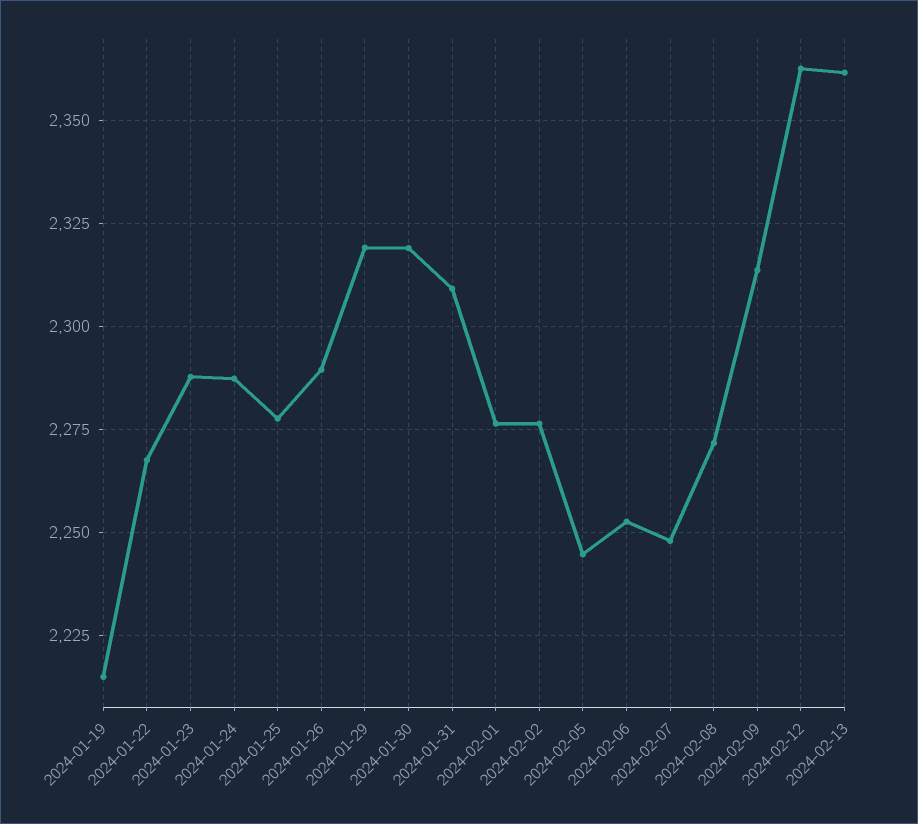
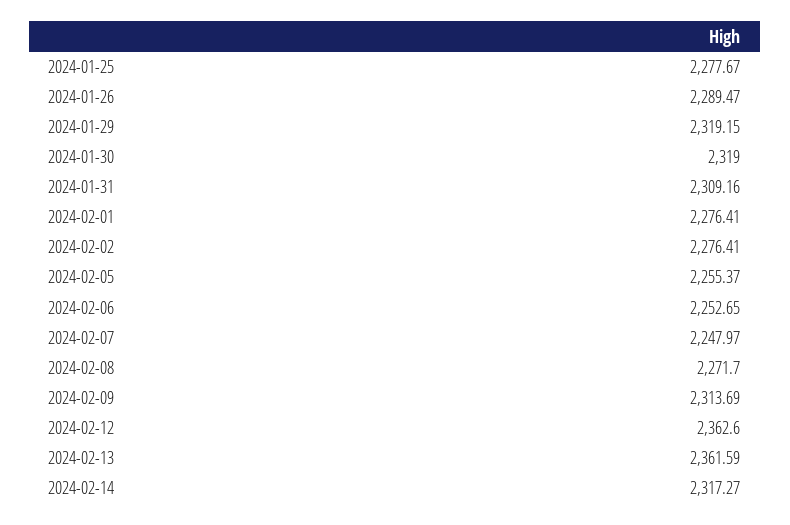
2024-01-19: 2215 -> none
2024-01-22: 2267.5 -> none
2024-01-23: 2287.5 -> none
2024-01-24: 2287.5 -> none
2024-02-05: 2245 -> 2255.37
2024-02-14: none -> 2317.27

